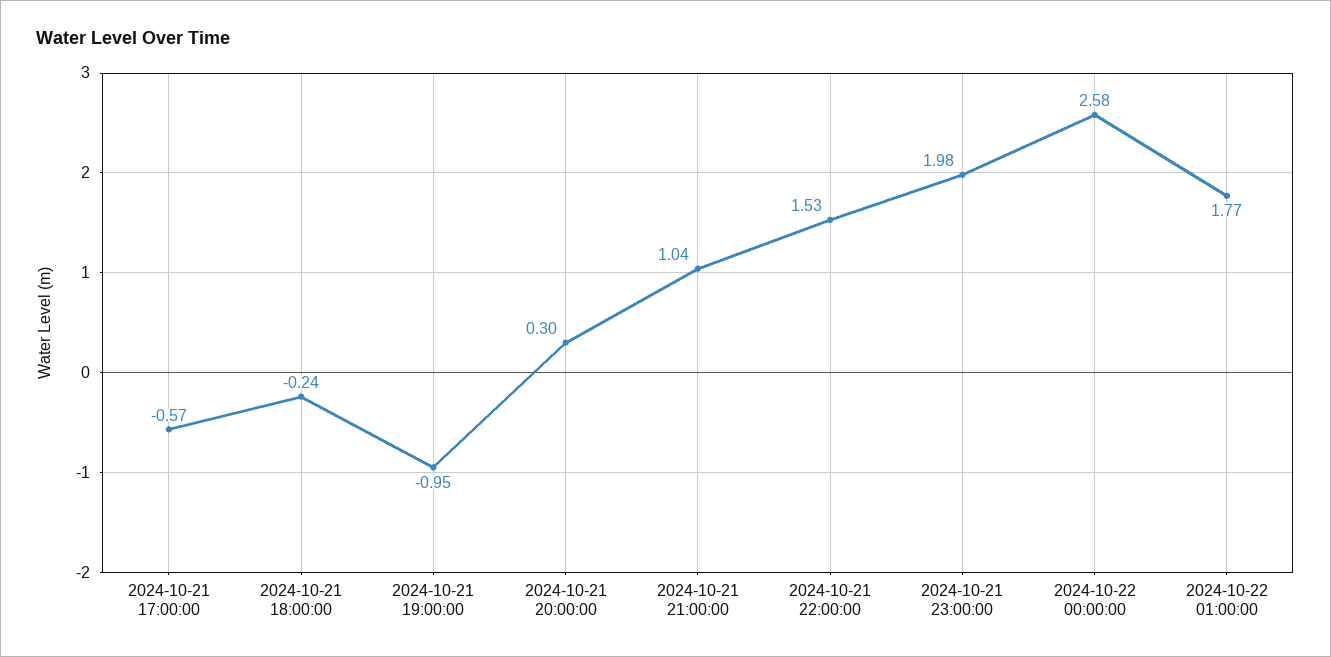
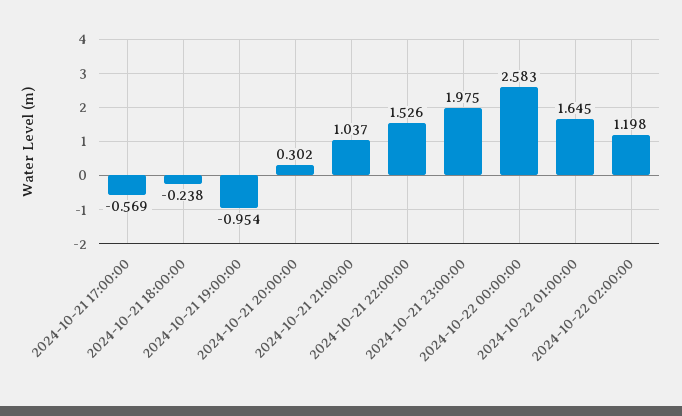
2024-10-22 01:00:00: 1.77 -> 1.645
2024-10-22 02:00:00: none -> 1.198

